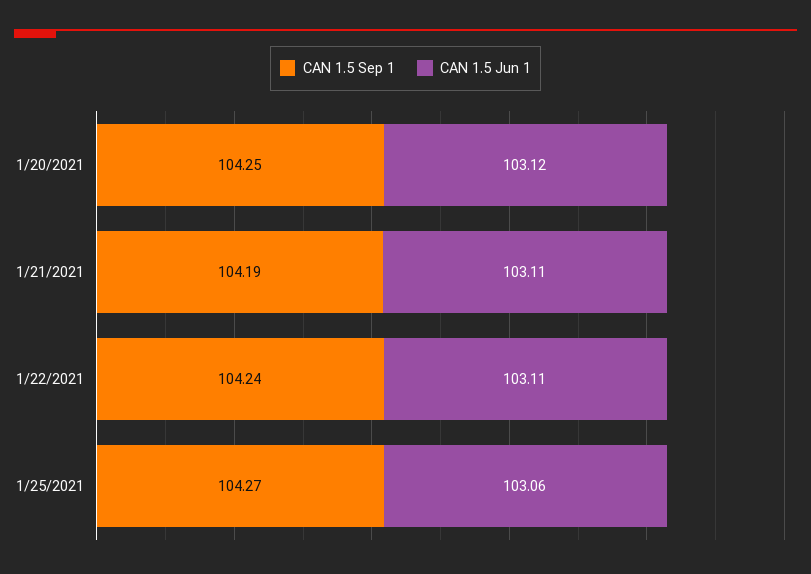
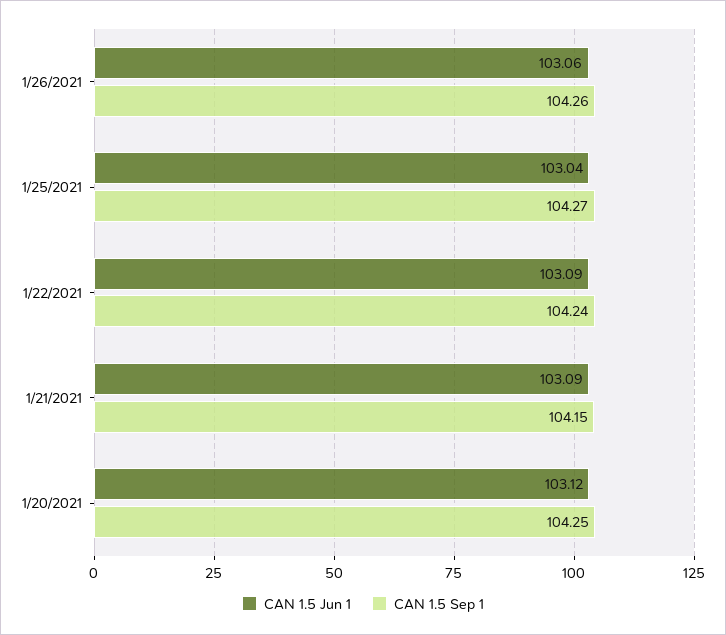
CAN 1.5 Sep 1, 1/21/2021: 104.19 -> 104.15
CAN 1.5 Jun 1, 1/21/2021: 103.11 -> 103.09
CAN 1.5 Jun 1, 1/22/2021: 103.11 -> 103.09
CAN 1.5 Jun 1, 1/25/2021: 103.06 -> 103.04
CAN 1.5 Jun 1, 1/26/2021: none -> 103.06
CAN 1.5 Sep 1, 1/26/2021: none -> 104.26

